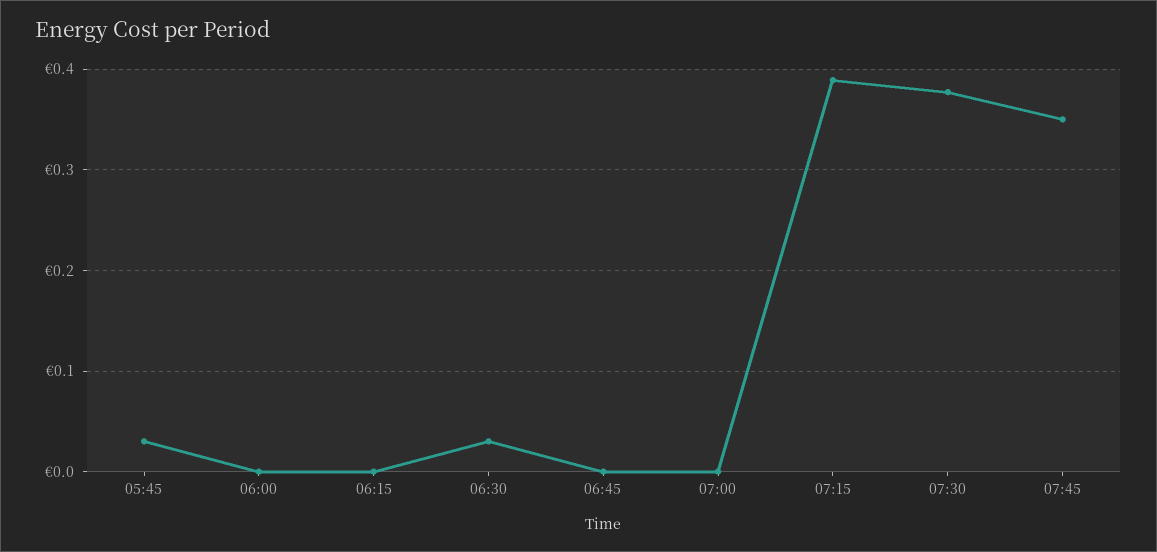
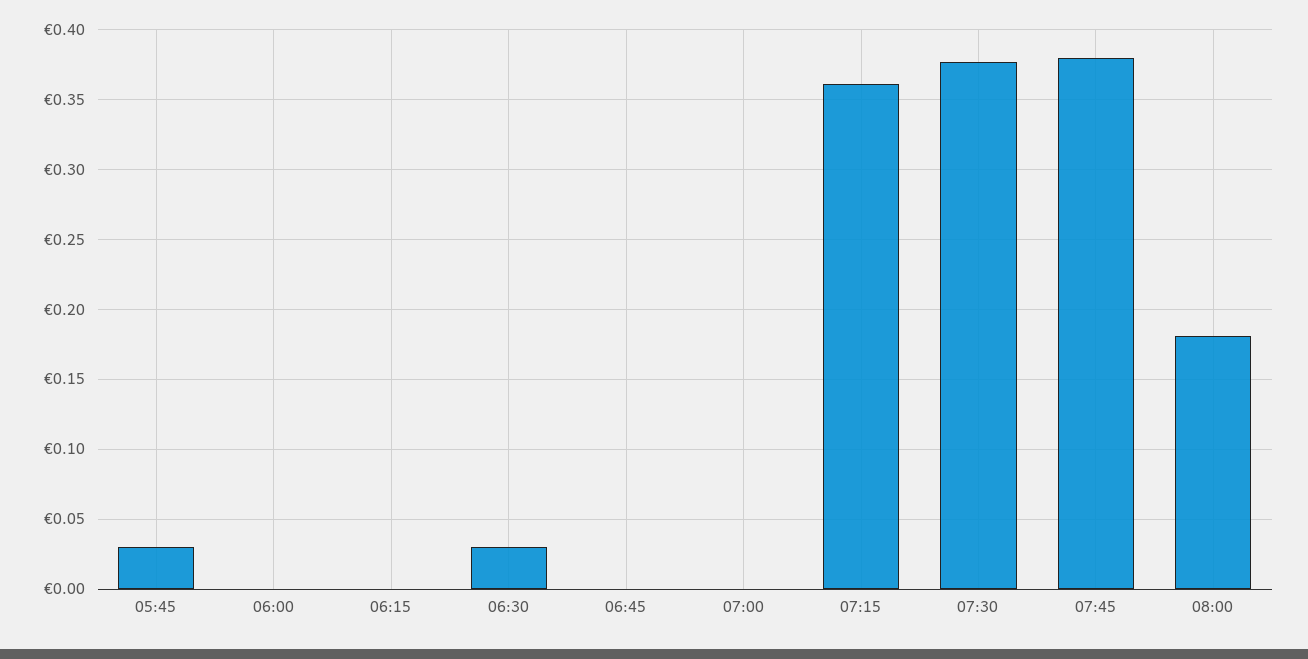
07:15: 0.39 -> 0.36
07:45: 0.35 -> 0.38
08:00: none -> 0.18

